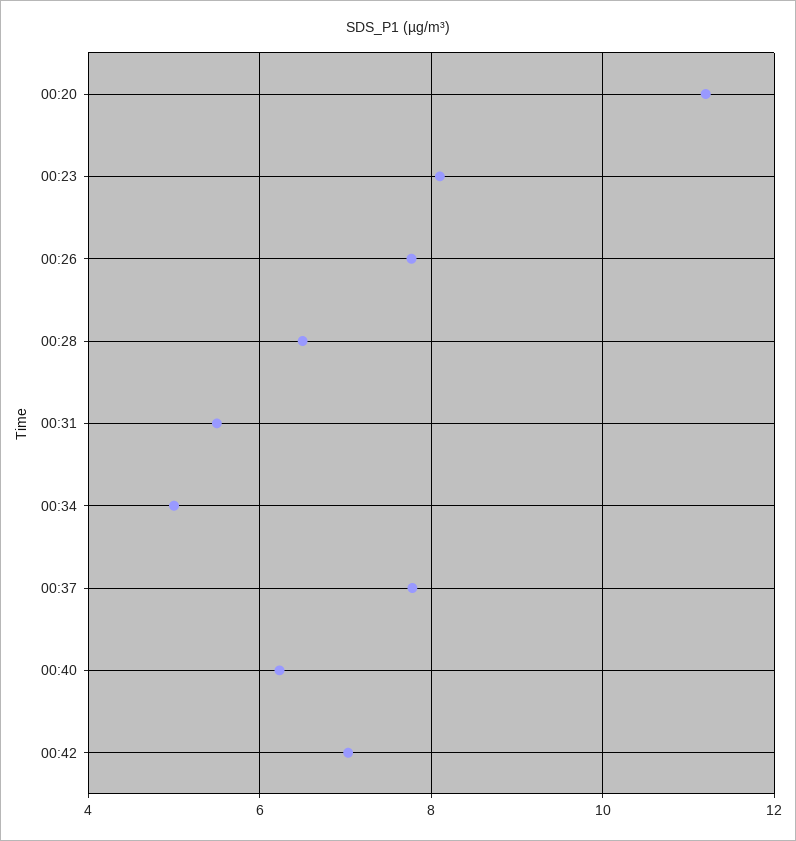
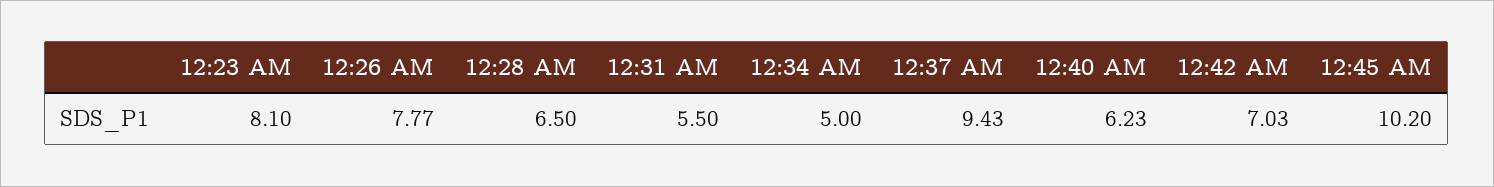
00:20: 11.2 -> none
00:37: 7.8 -> 9.43
12:45 AM: none -> 10.2

